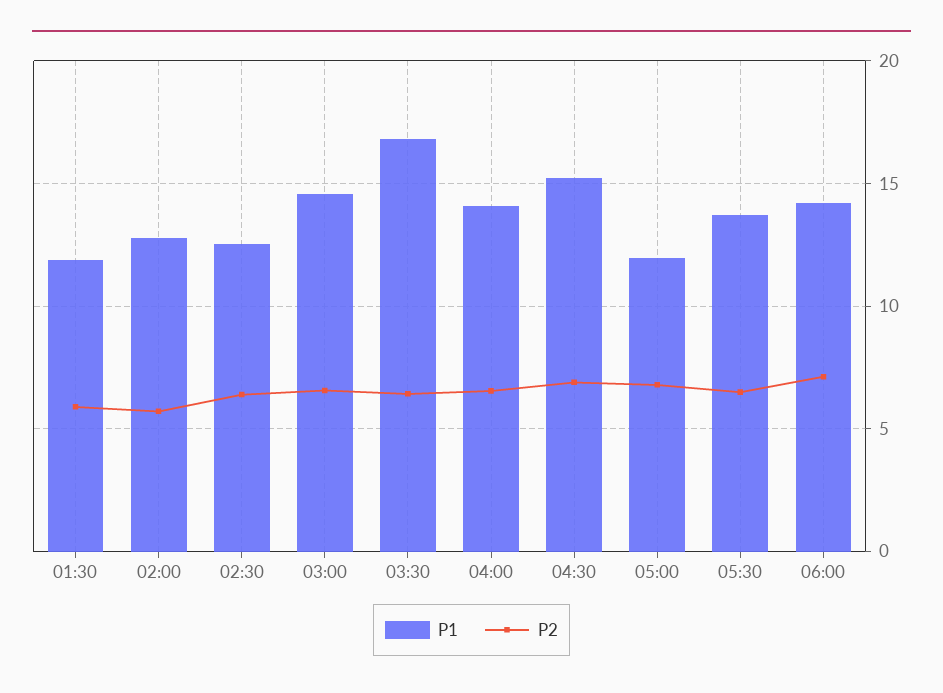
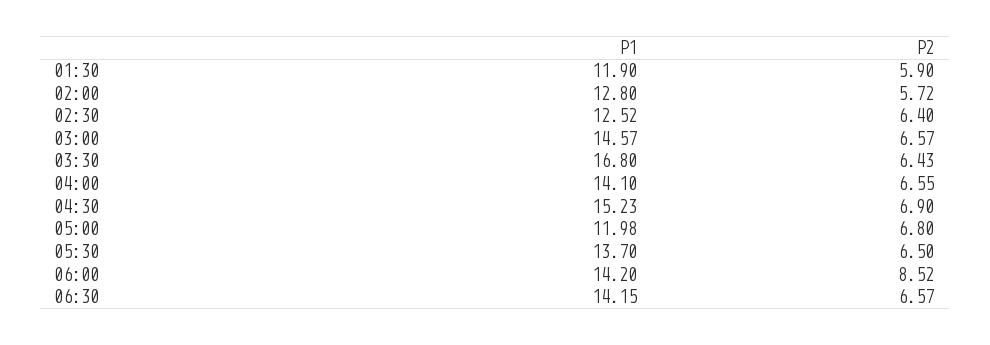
P2, 06:00: 7 -> 8.52
P1, 06:30: none -> 14.15
P2, 06:30: none -> 6.57

